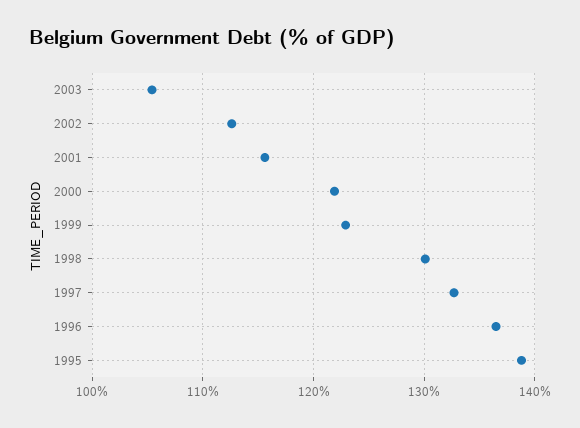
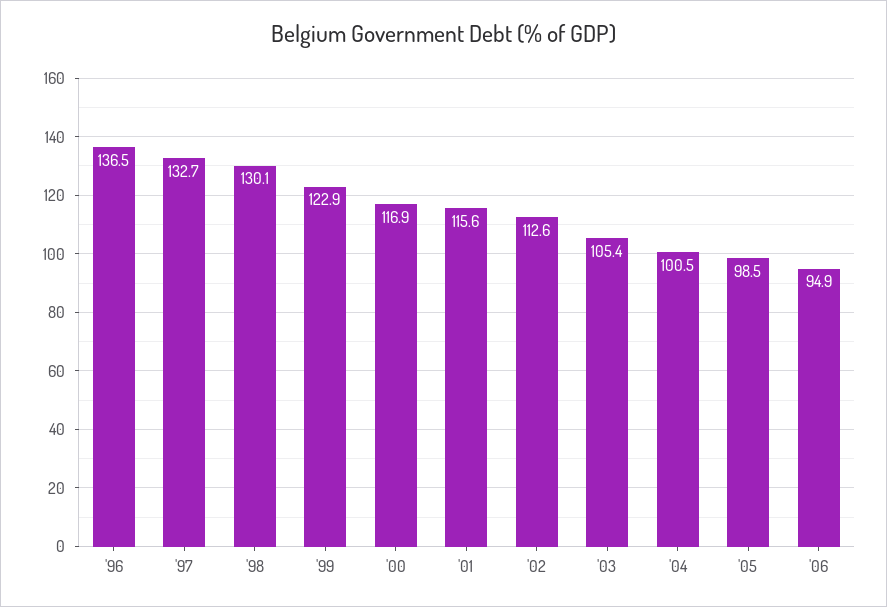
2000: 122 -> 116.9
1995: 139 -> none
'04: none -> 100.5
'05: none -> 98.5
'06: none -> 94.9

